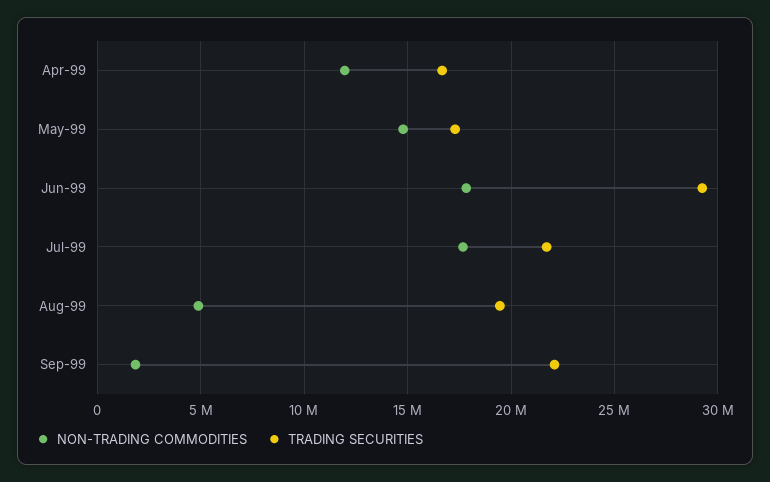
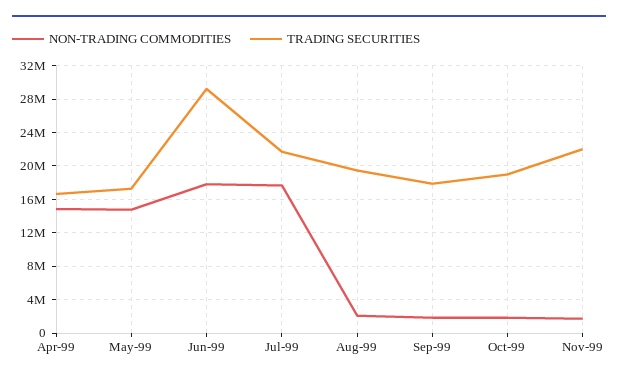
NON-TRADING COMMODITIES, Apr-99: 12000000 -> 15000000
NON-TRADING COMMODITIES, Aug-99: 5000000 -> 2000000
TRADING SECURITIES, Sep-99: 22000000 -> 18000000
NON-TRADING COMMODITIES, Oct-99: none -> 2000000
TRADING SECURITIES, Oct-99: none -> 19000000
NON-TRADING COMMODITIES, Nov-99: none -> 2000000
TRADING SECURITIES, Nov-99: none -> 22000000

